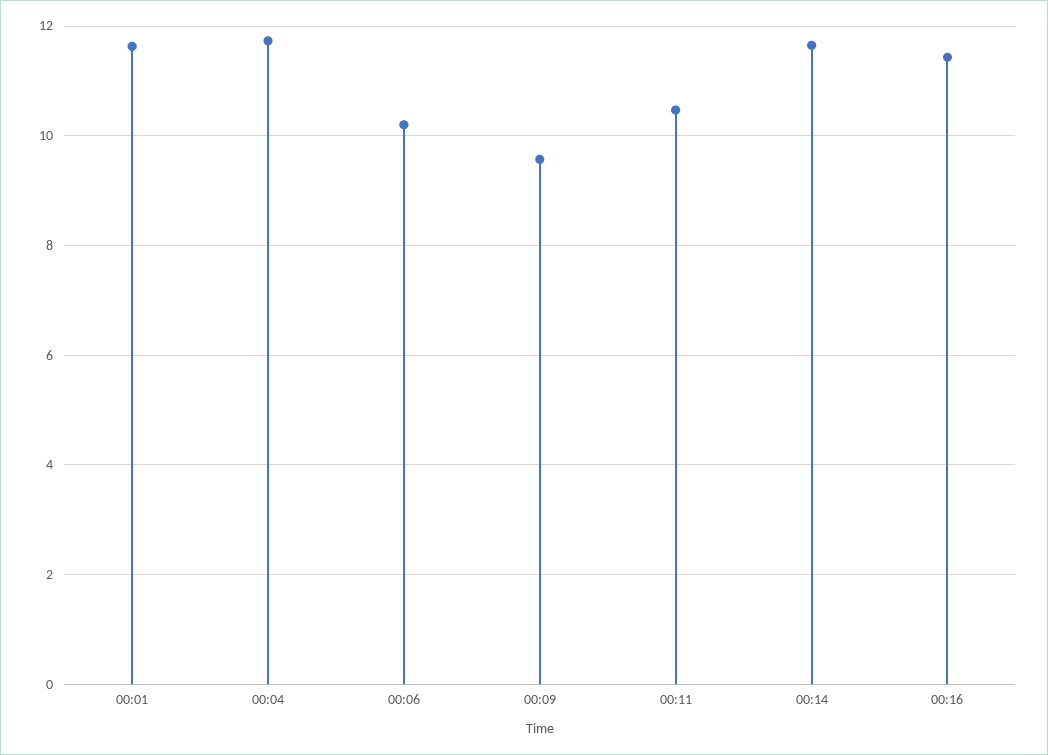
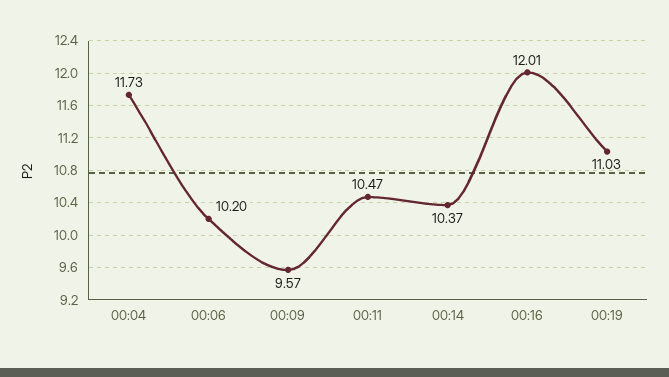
00:01: 11.6 -> none
00:14: 11.6 -> 10.37
00:16: 11.4 -> 12.01
00:19: none -> 11.03

